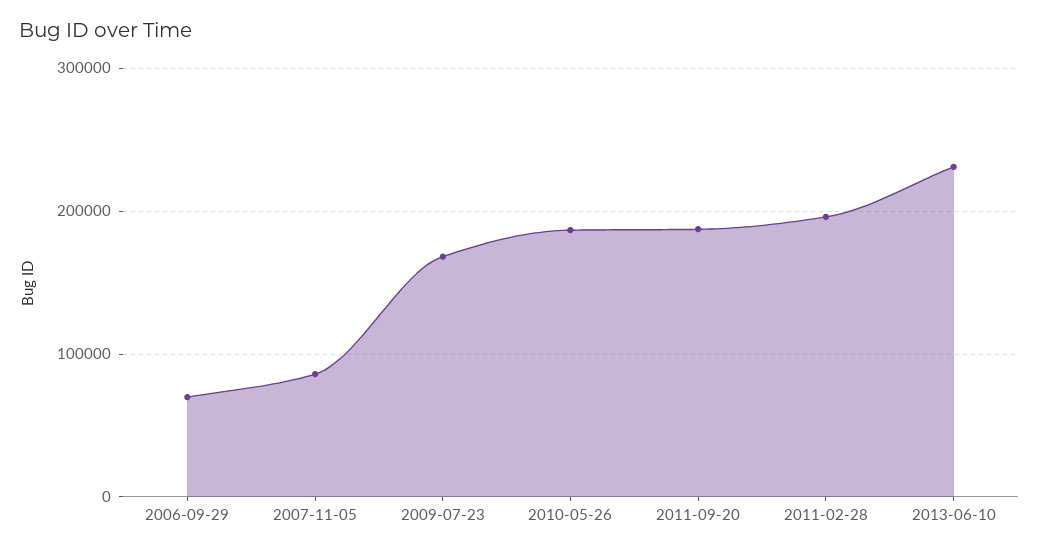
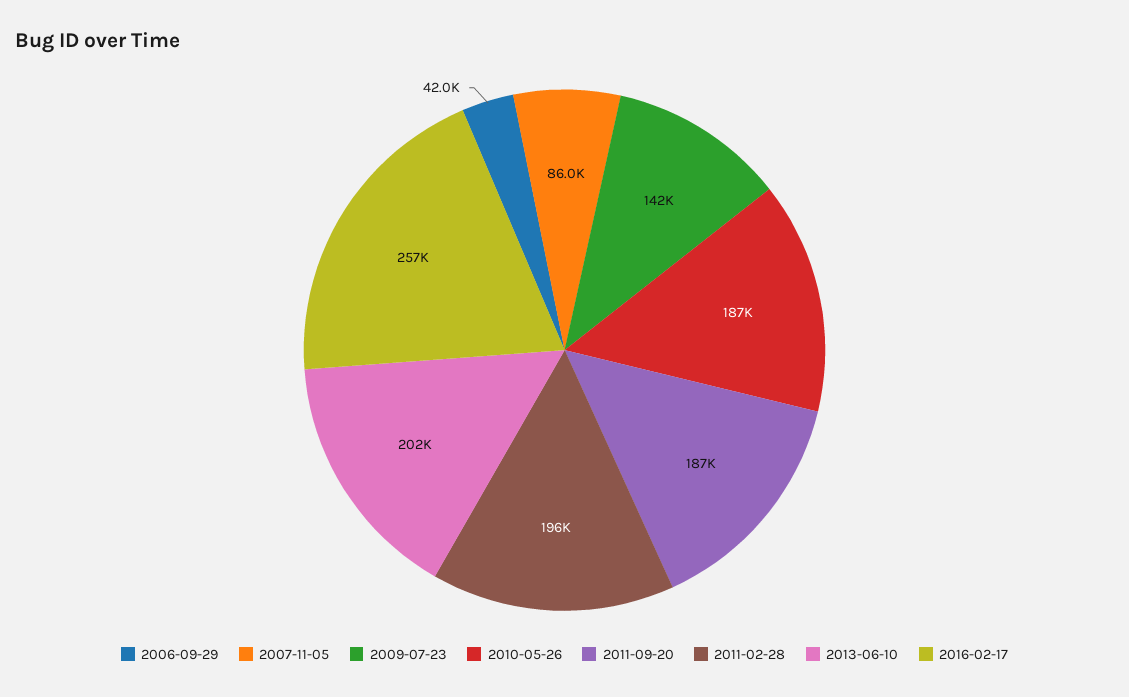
2006-09-29: 70000 -> 42000
2009-07-23: 170000 -> 142000
2013-06-10: 230000 -> 202000
2016-02-17: none -> 257000

